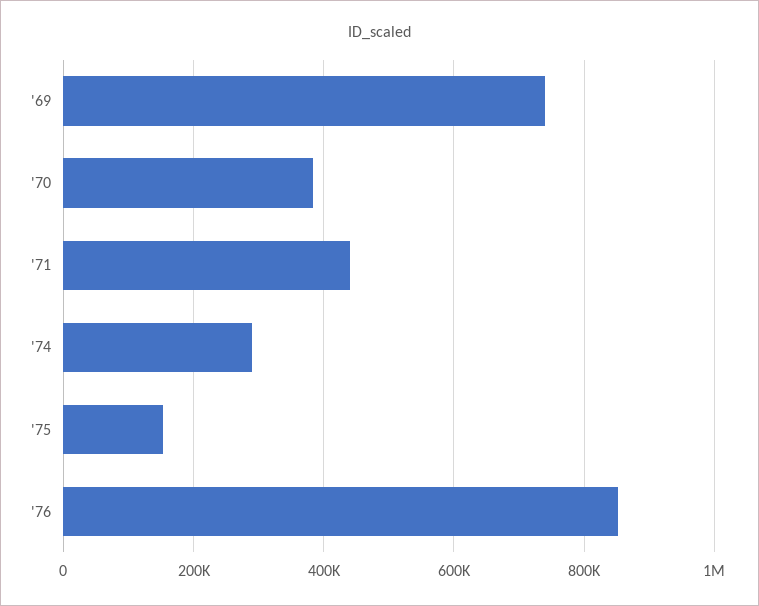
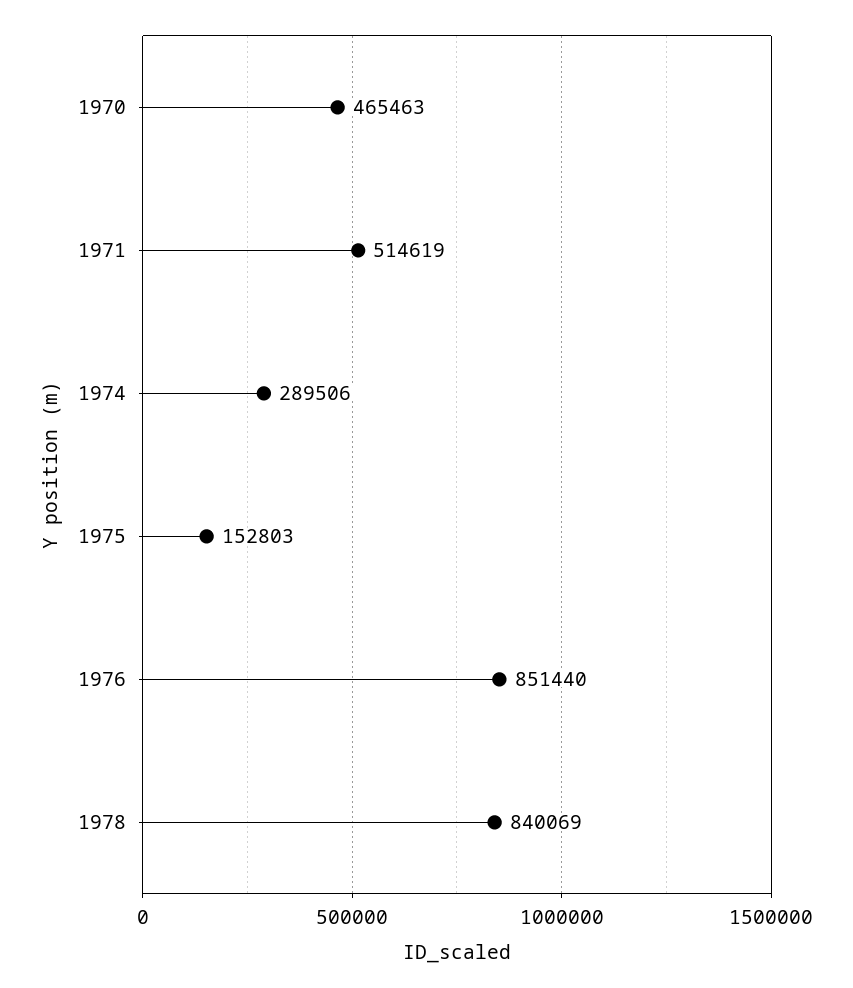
'69: 740000 -> none
'70: 380000 -> 465463
'71: 440000 -> 514619
1978: none -> 840069

